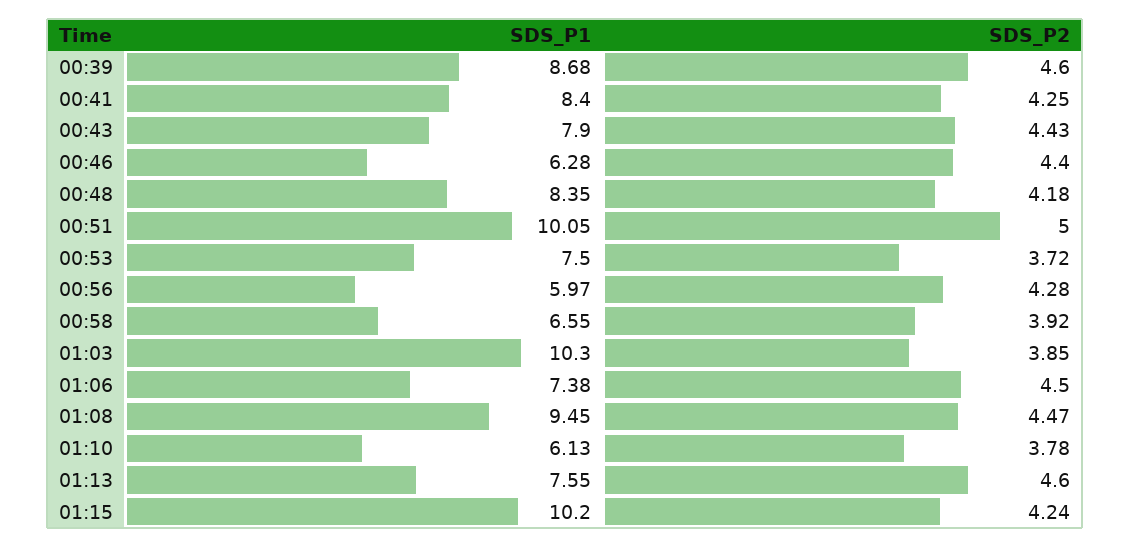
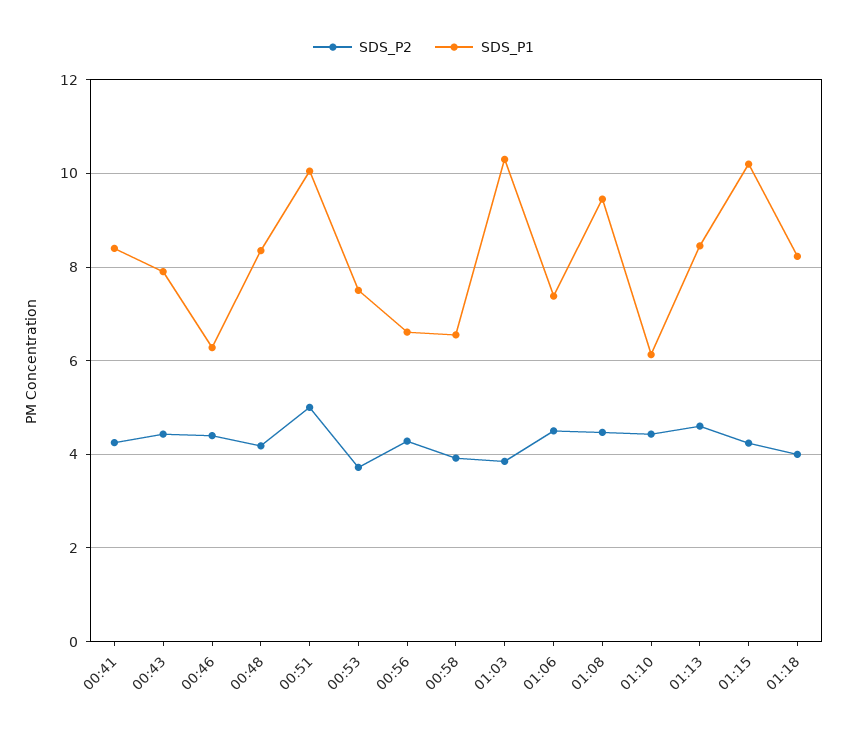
SDS_P1, 00:39: 8.68 -> none
SDS_P2, 00:39: 4.6 -> none
SDS_P1, 00:56: 5.97 -> 6.6
SDS_P2, 01:10: 3.78 -> 4.4
SDS_P1, 01:13: 7.55 -> 8.4
SDS_P2, 01:18: none -> 4
SDS_P1, 01:18: none -> 8.2

